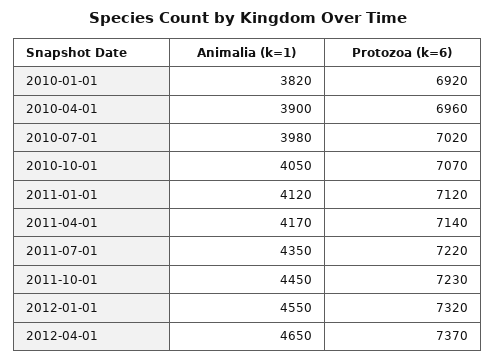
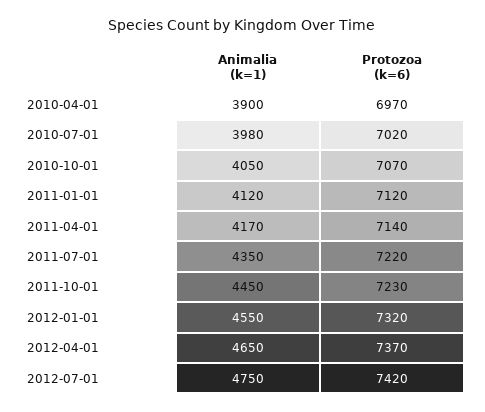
Animalia (k=1), 2010-01-01: 3820 -> none
Protozoa (k=6), 2010-01-01: 6920 -> none
Protozoa (k=6), 2010-04-01: 6960 -> 6970
Animalia (k=1), 2012-07-01: none -> 4750
Protozoa (k=6), 2012-07-01: none -> 7420

